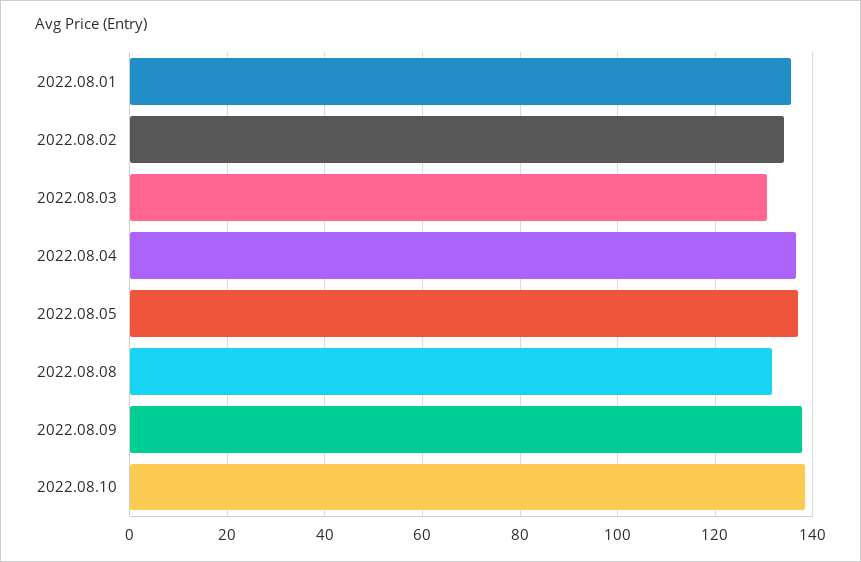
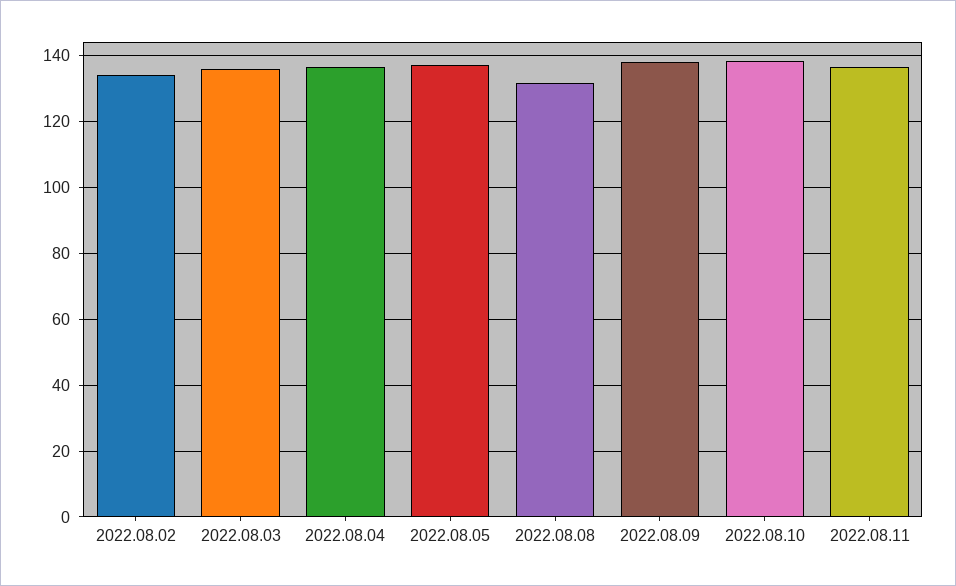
2022.08.01: 136 -> none
2022.08.03: 130 -> 136
2022.08.11: none -> 136

